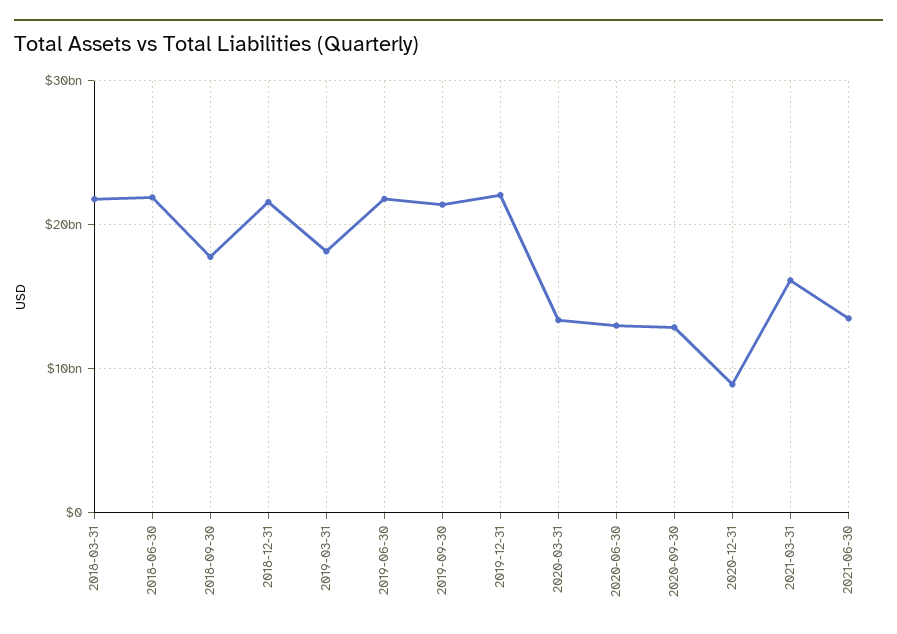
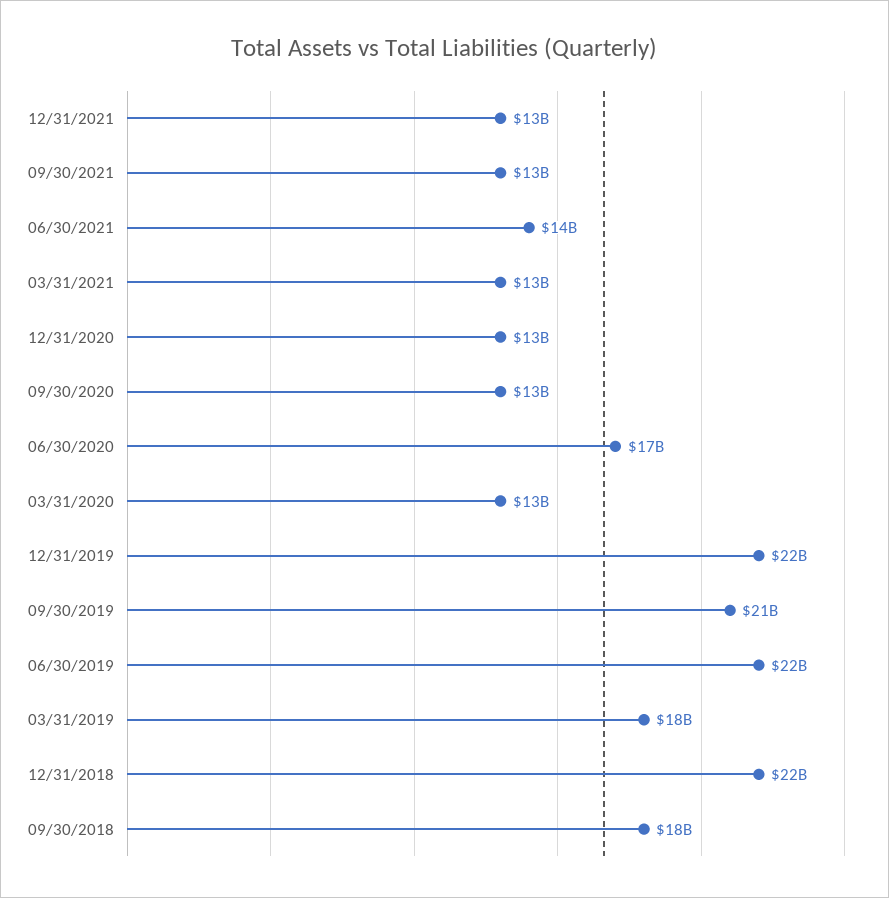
2018-03-31: 22000000000 -> none
2018-06-30: 22000000000 -> none
2020-06-30: 13000000000 -> 17000000000
2020-12-31: 9000000000 -> 13000000000
2021-03-31: 16000000000 -> 13000000000
12/31/2021: none -> 13000000000
09/30/2021: none -> 13000000000

